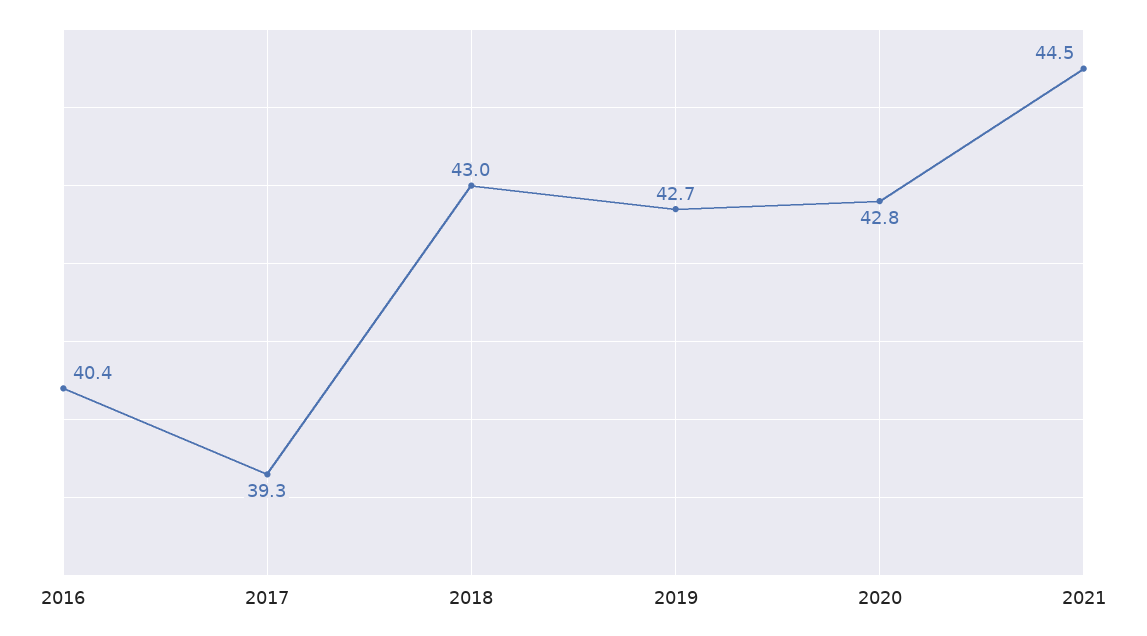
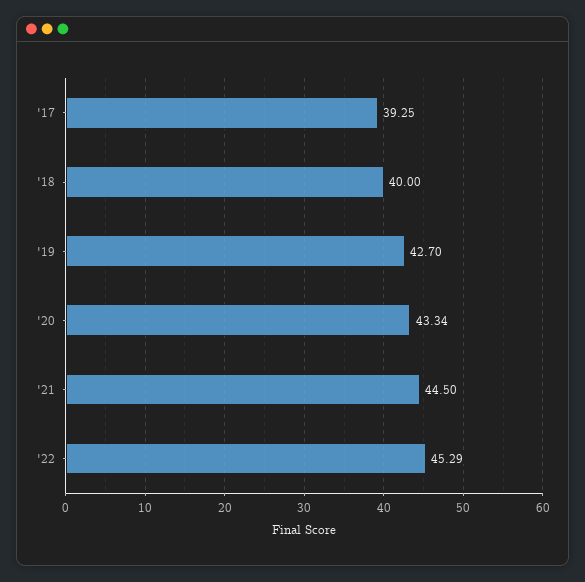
2016: 40.4 -> none
2018: 43 -> 40
2020: 42.8 -> 43.34
'22: none -> 45.29

